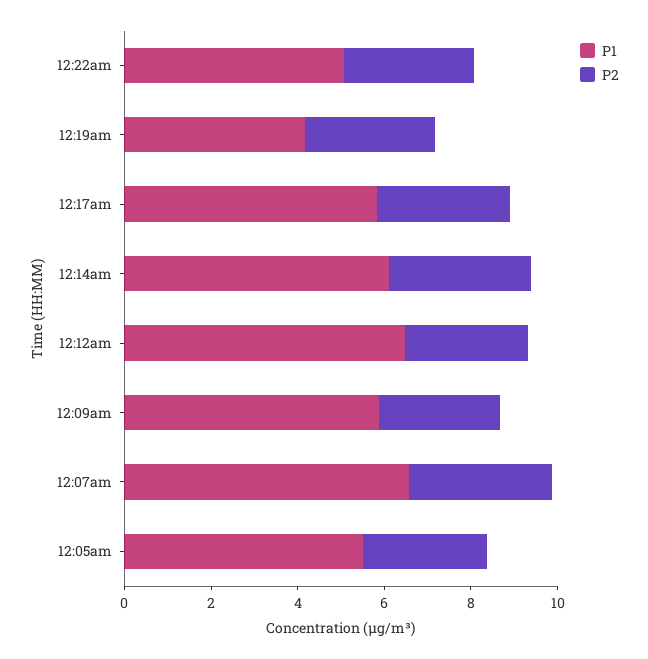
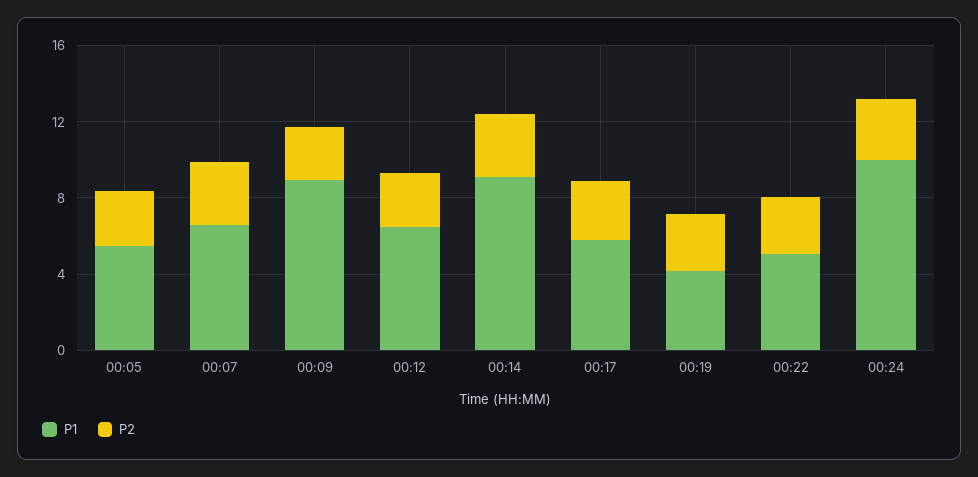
P1, 12:14am: 6 -> 9
P1, 12:09am: 6 -> 9
P1, 00:24: none -> 10
P2, 00:24: none -> 3

